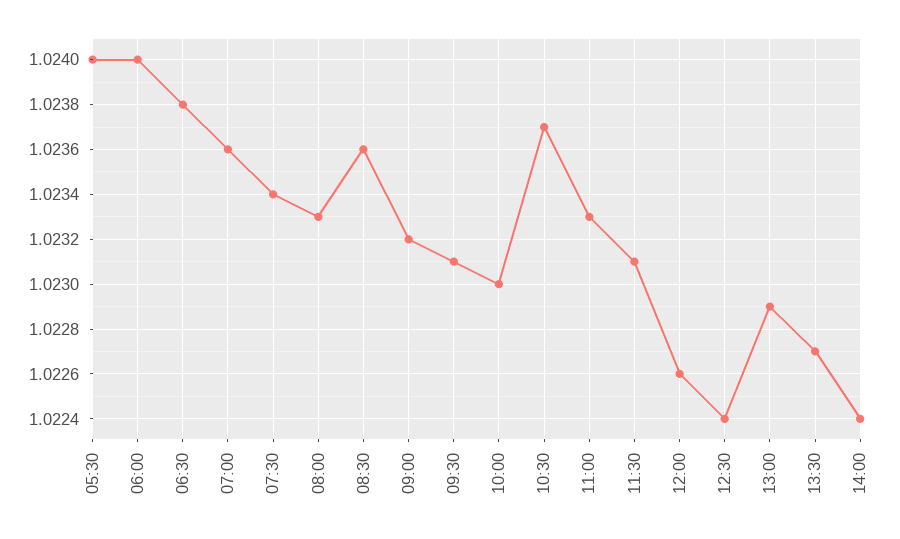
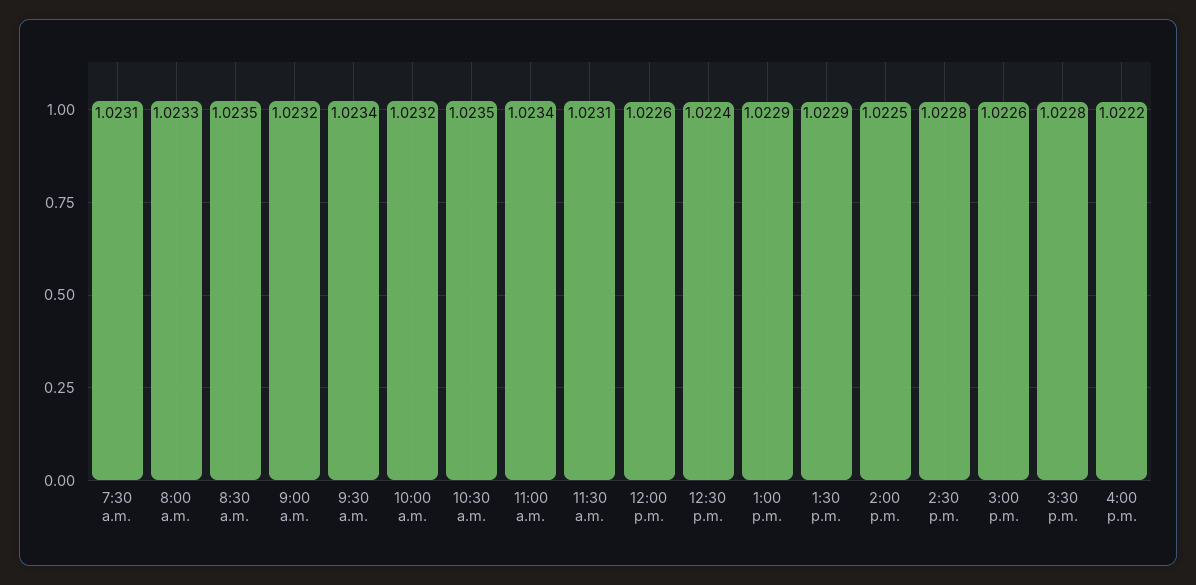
05:30: 1.024 -> none
06:00: 1.024 -> none
06:30: 1.0238 -> none
07:00: 1.0236 -> none
07:30: 1.0234 -> 1.0231
08:30: 1.0236 -> 1.0235
09:30: 1.0231 -> 1.0234
10:00: 1.023 -> 1.0232
10:30: 1.0237 -> 1.0235
11:00: 1.0233 -> 1.0234
13:30: 1.0227 -> 1.0229
14:00: 1.0224 -> 1.0225
2:30 p.m.: none -> 1.0228
3:00 p.m.: none -> 1.0226
3:30 p.m.: none -> 1.0228
4:00 p.m.: none -> 1.0222

